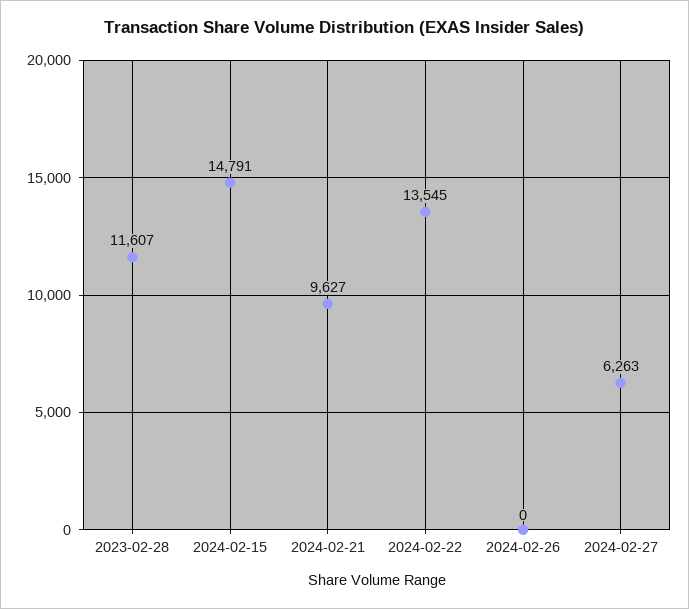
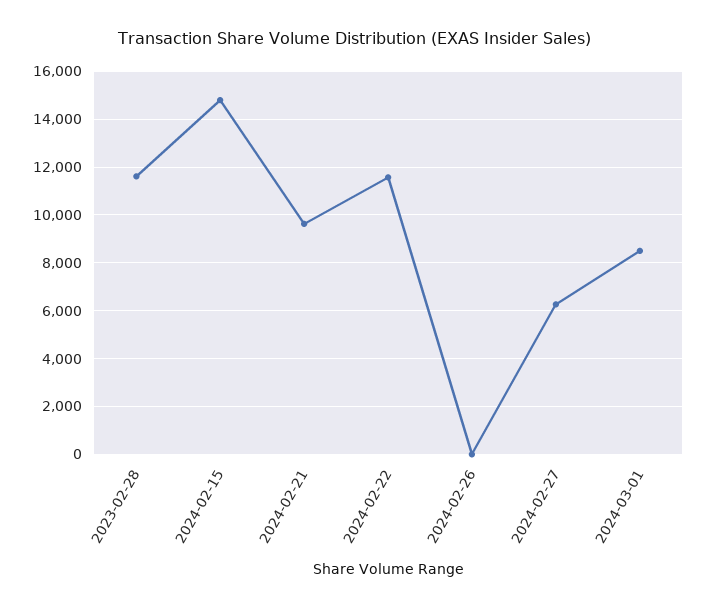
2024-02-22: 13545 -> 11500
2024-03-01: none -> 8500

